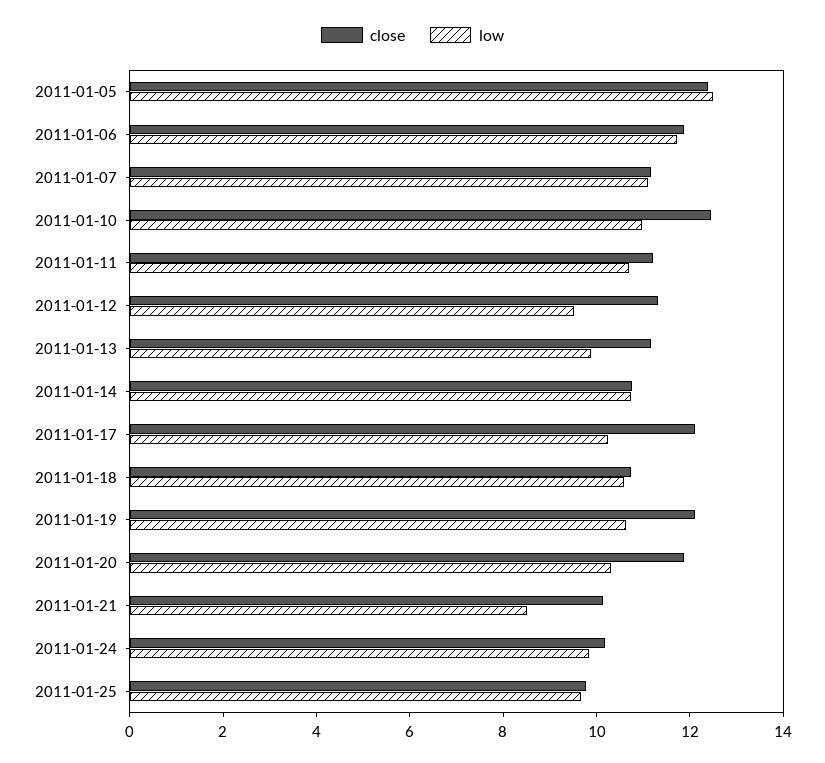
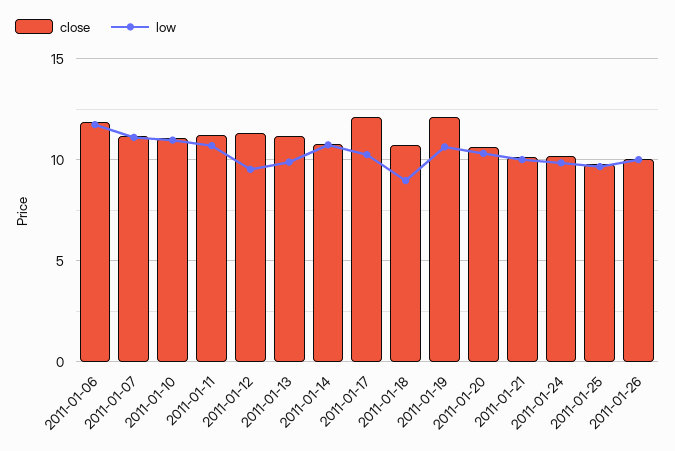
close, 2011-01-05: 12.5 -> none
low, 2011-01-05: 12.5 -> none
close, 2011-01-10: 12.5 -> 11
low, 2011-01-18: 10.5 -> 9
close, 2011-01-20: 12 -> 10.5
low, 2011-01-21: 8.5 -> 10
close, 2011-01-26: none -> 10
low, 2011-01-26: none -> 10

